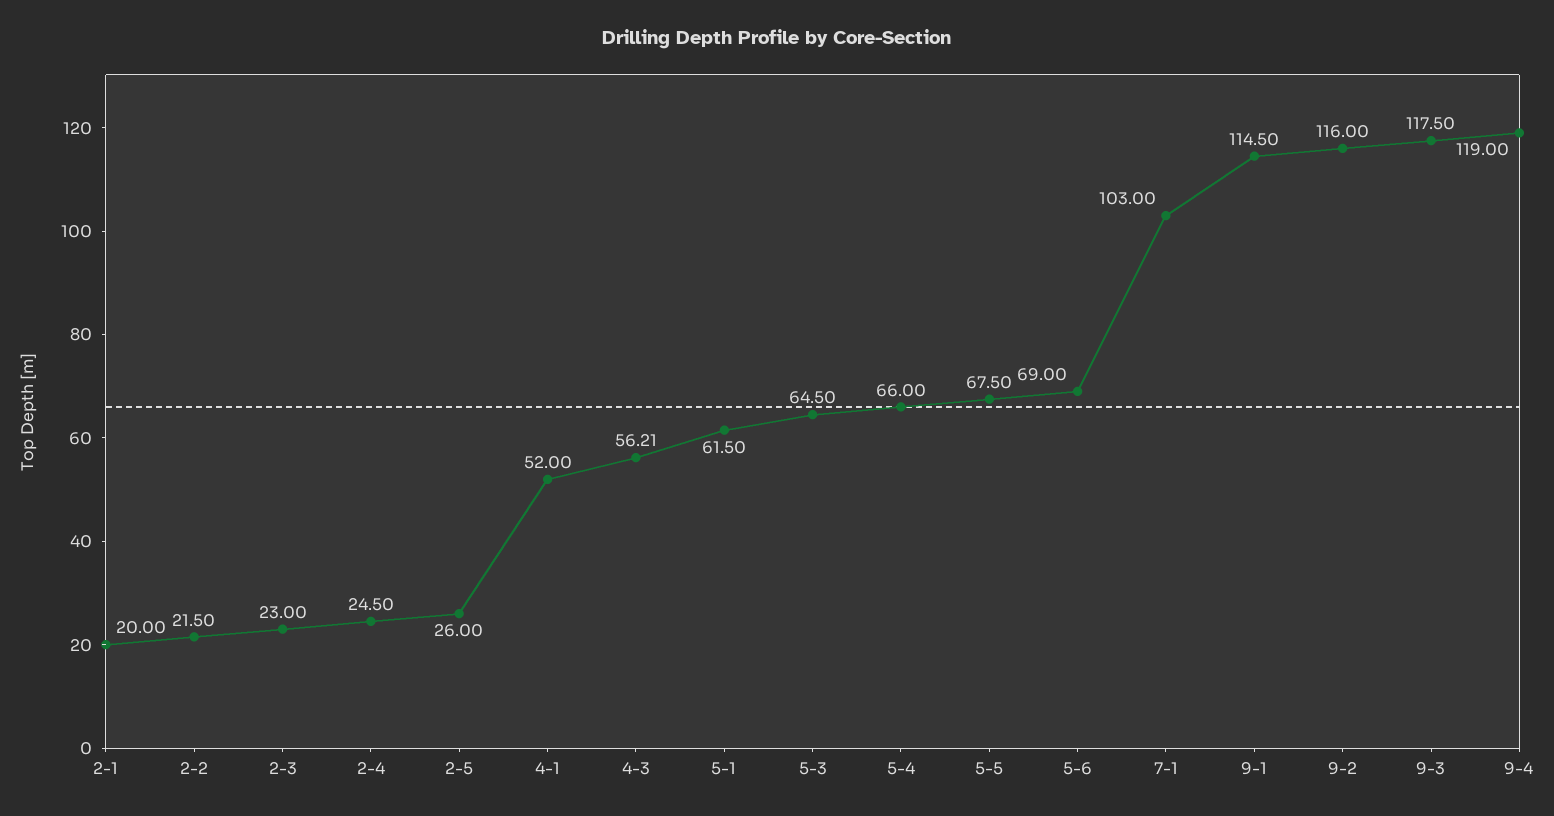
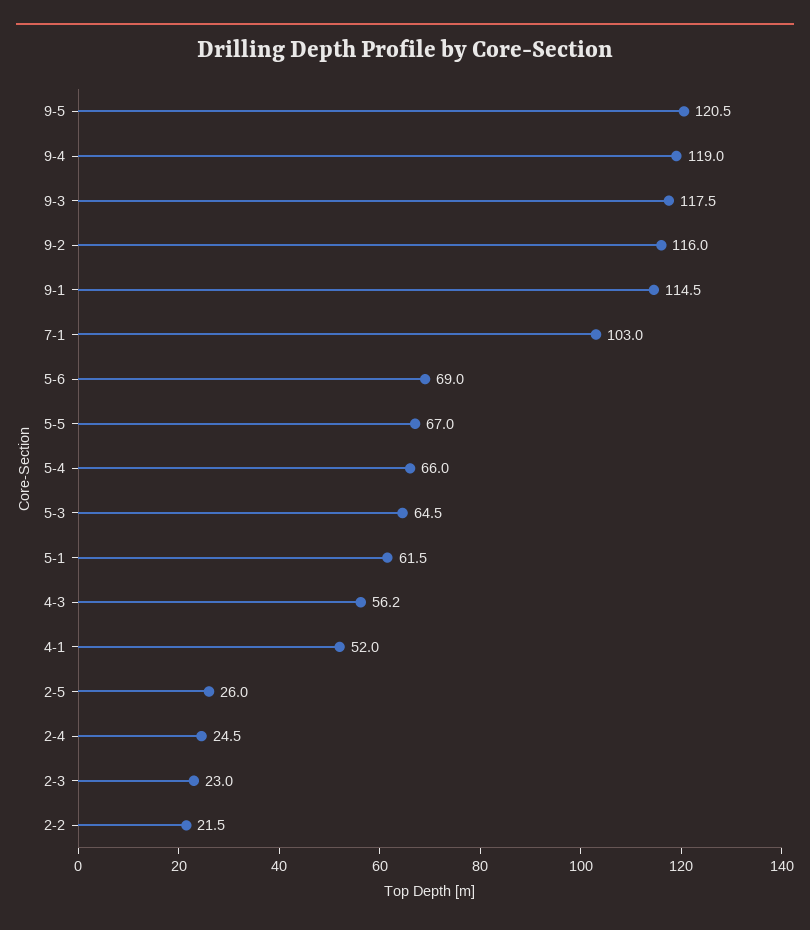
2-1: 20 -> none
5-5: 67.5 -> 67
9-5: none -> 120.5

